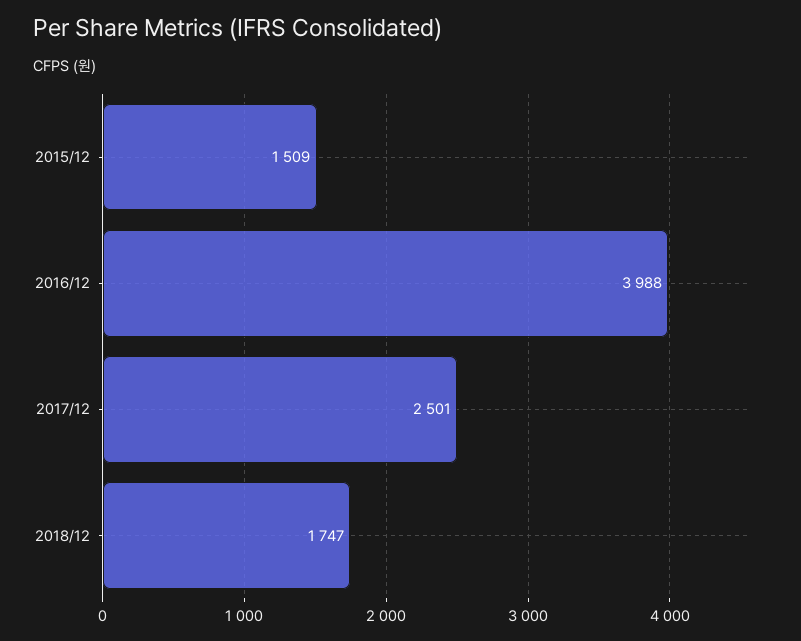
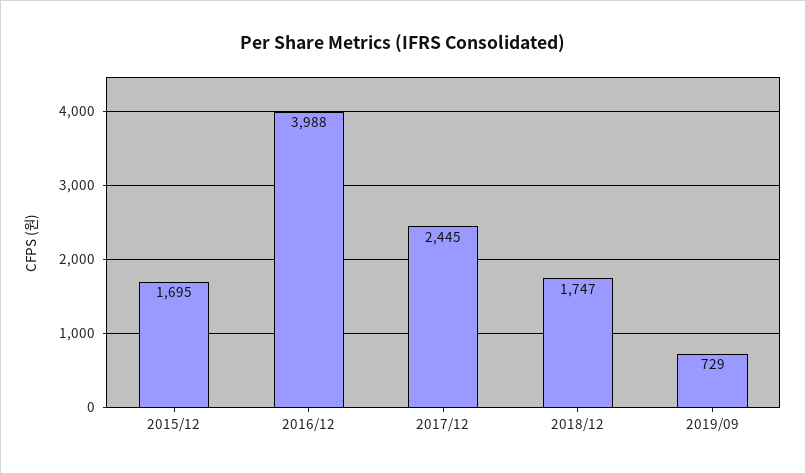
2015/12: 1509 -> 1695
2017/12: 2501 -> 2445
2019/09: none -> 729

